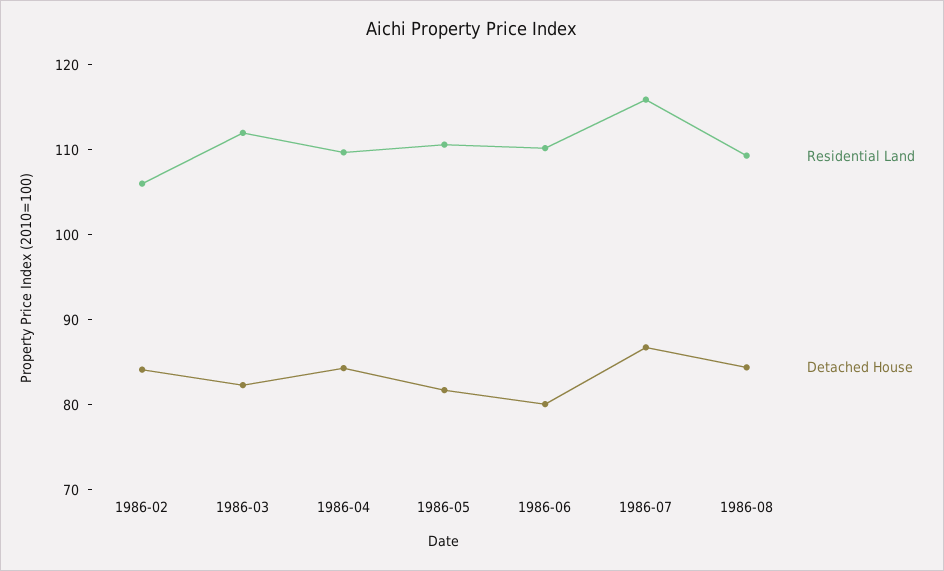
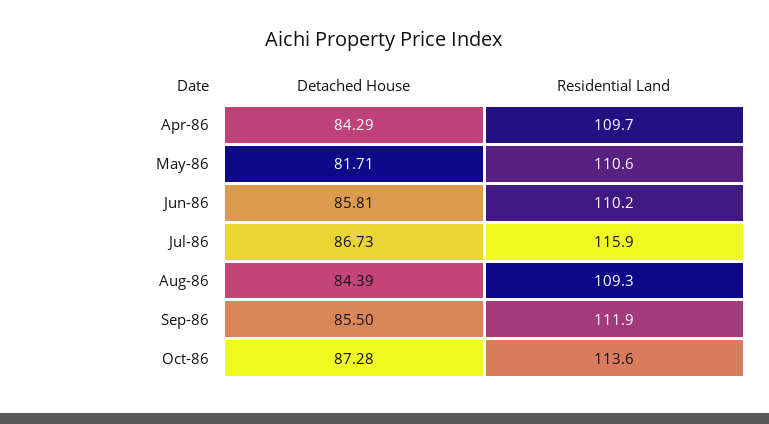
Residential Land, 1986-02: 106 -> none
Detached House, 1986-02: 84 -> none
Residential Land, 1986-03: 112 -> none
Detached House, 1986-03: 82 -> none
Detached House, 1986-06: 80 -> 85.81
Detached House, Sep-86: none -> 85.5
Residential Land, Sep-86: none -> 111.9
Detached House, Oct-86: none -> 87.28
Residential Land, Oct-86: none -> 113.6

